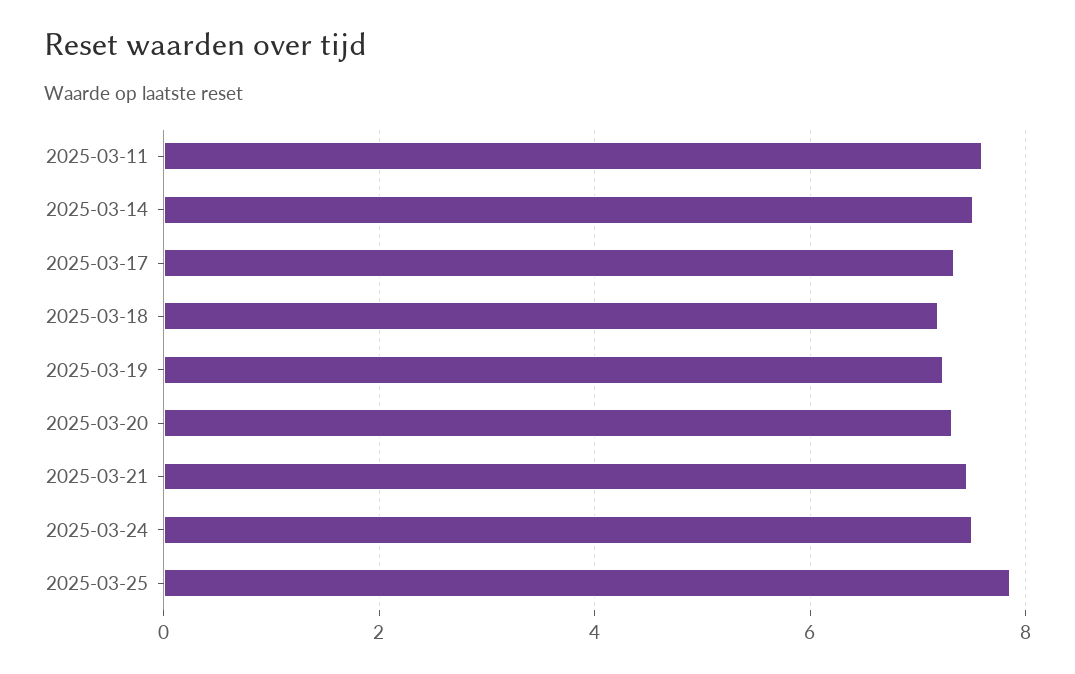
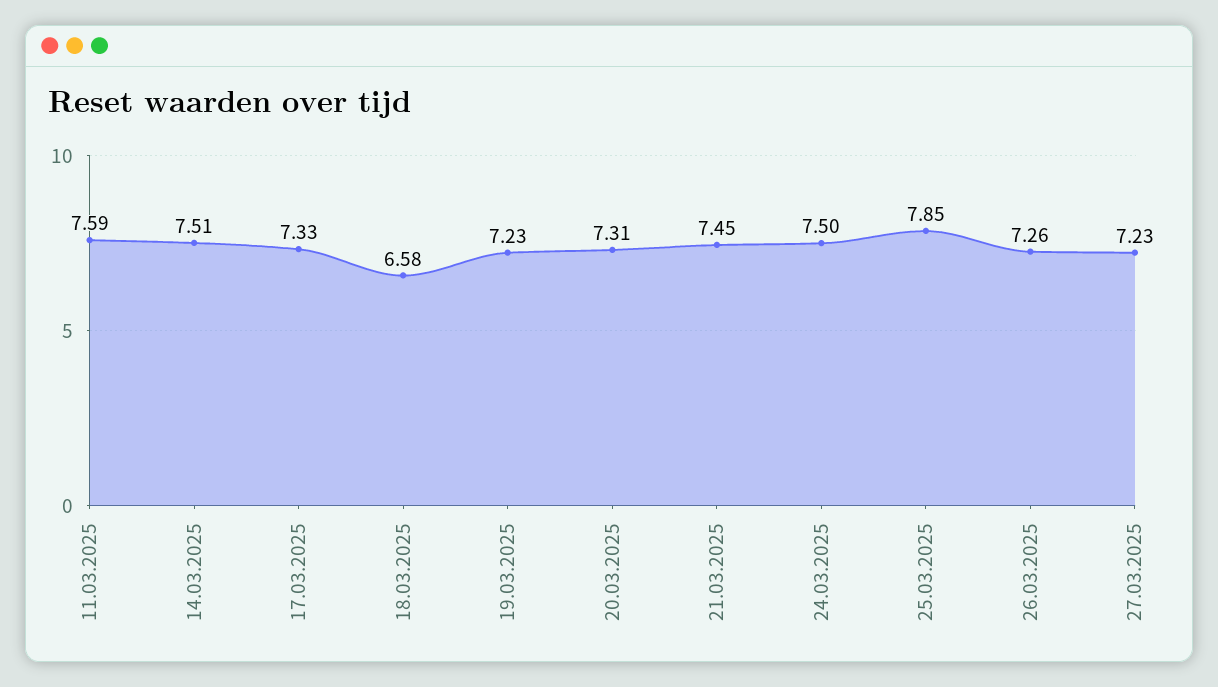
2025-03-18: 7.2 -> 6.58
26.03.2025: none -> 7.26
27.03.2025: none -> 7.23

